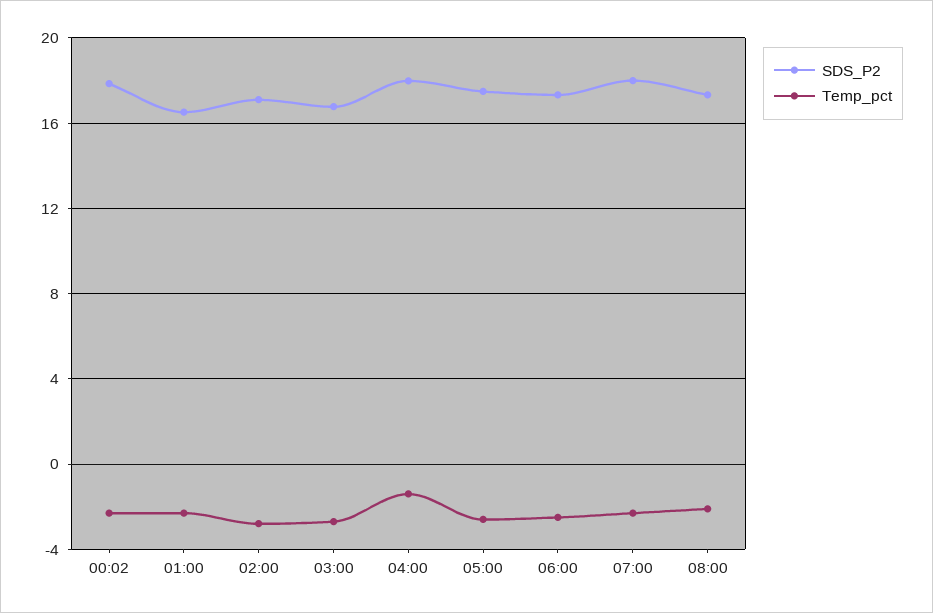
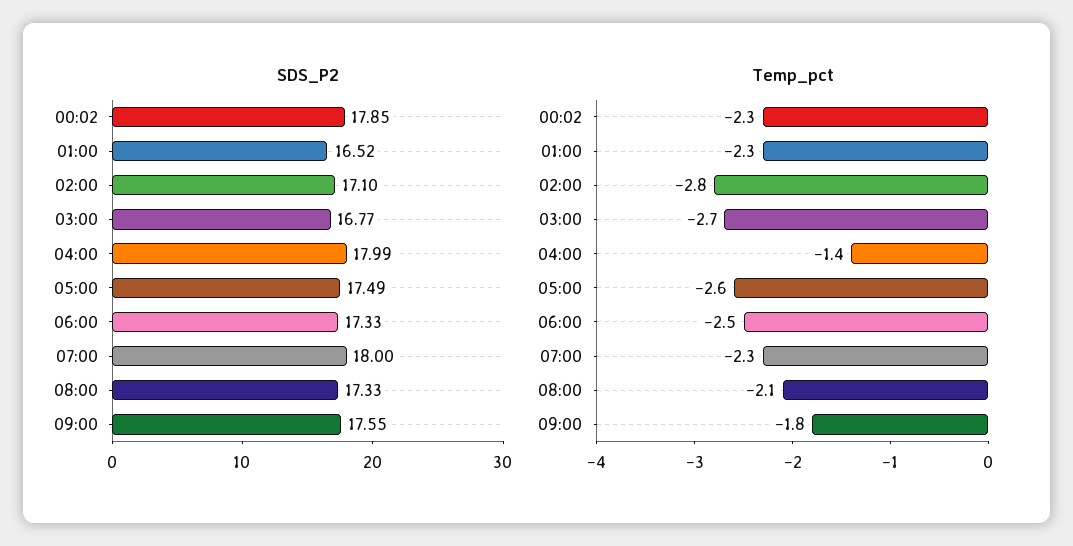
SDS_P2, 09:00: none -> 17.55
Temp_pct, 09:00: none -> -1.8

